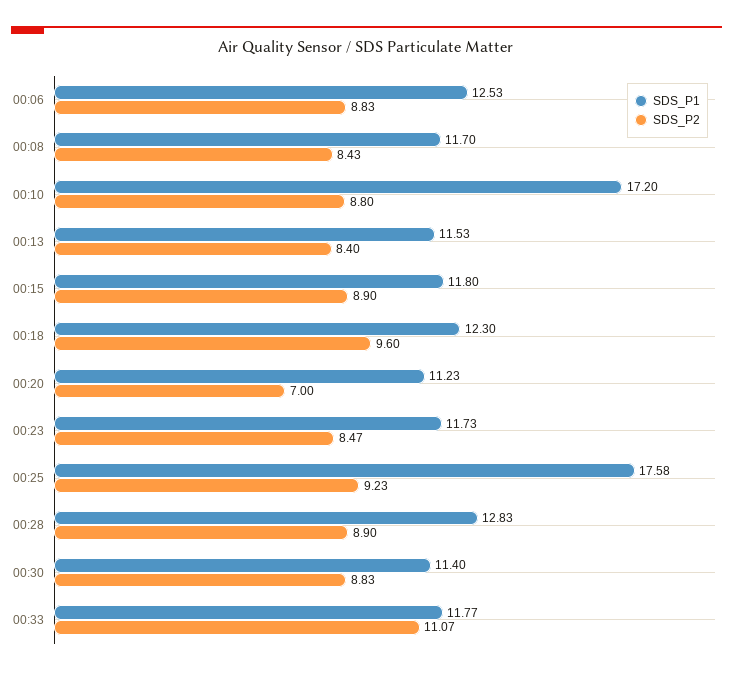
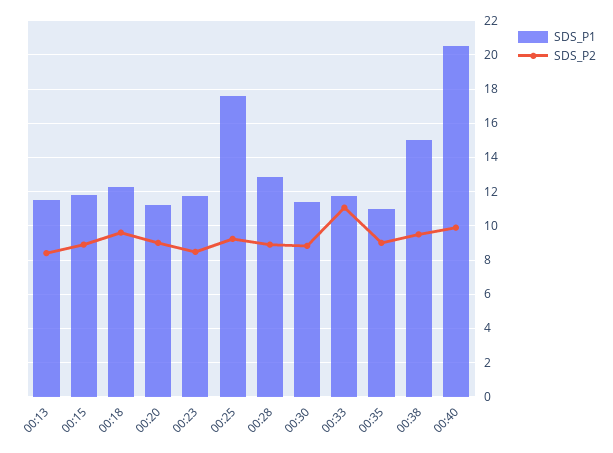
SDS_P1, 00:06: 12.53 -> none
SDS_P2, 00:06: 8.83 -> none
SDS_P1, 00:08: 11.7 -> none
SDS_P2, 00:08: 8.43 -> none
SDS_P1, 00:10: 17.2 -> none
SDS_P2, 00:10: 8.8 -> none
SDS_P2, 00:20: 7 -> 9
SDS_P1, 00:35: none -> 11
SDS_P2, 00:35: none -> 9
SDS_P1, 00:38: none -> 15
SDS_P2, 00:38: none -> 9.5
SDS_P1, 00:40: none -> 20.5
SDS_P2, 00:40: none -> 10

